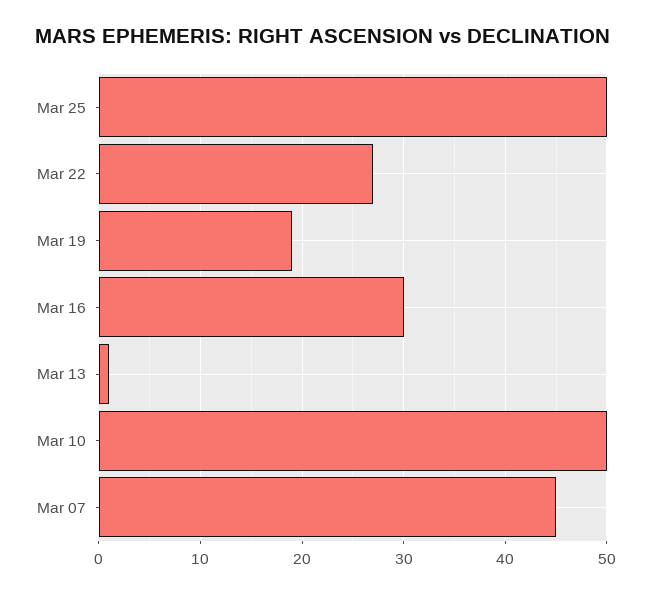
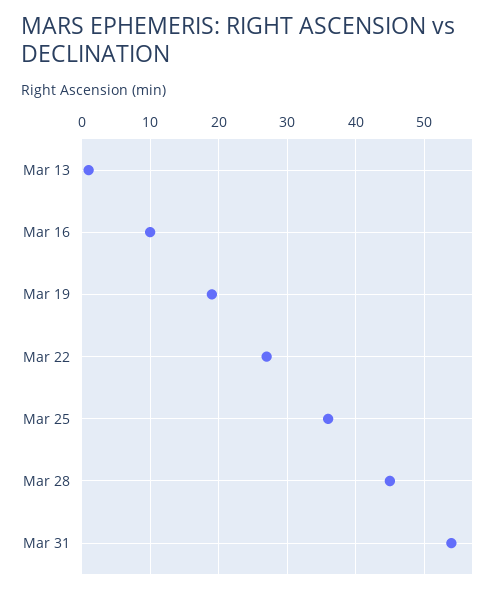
Mar 25: 50 -> 36
Mar 16: 30 -> 10
Mar 10: 50 -> none
Mar 07: 45 -> none
Mar 28: none -> 45
Mar 31: none -> 54

